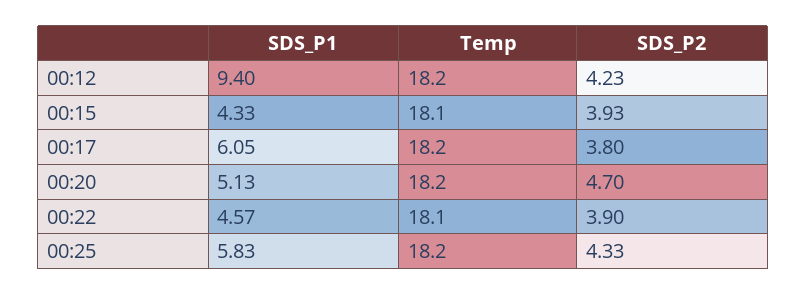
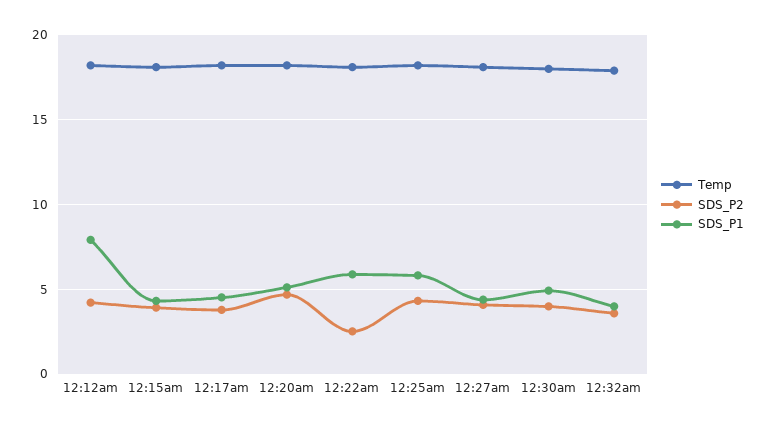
SDS_P1, 00:12: 9.4 -> 8
SDS_P1, 00:17: 6.05 -> 4.5
SDS_P1, 00:22: 4.57 -> 6
SDS_P2, 00:22: 3.9 -> 2.5
Temp, 12:27am: none -> 18
SDS_P2, 12:27am: none -> 4
SDS_P1, 12:27am: none -> 4.5
Temp, 12:30am: none -> 18
SDS_P2, 12:30am: none -> 4
SDS_P1, 12:30am: none -> 5
Temp, 12:32am: none -> 18
SDS_P2, 12:32am: none -> 3.5
SDS_P1, 12:32am: none -> 4

